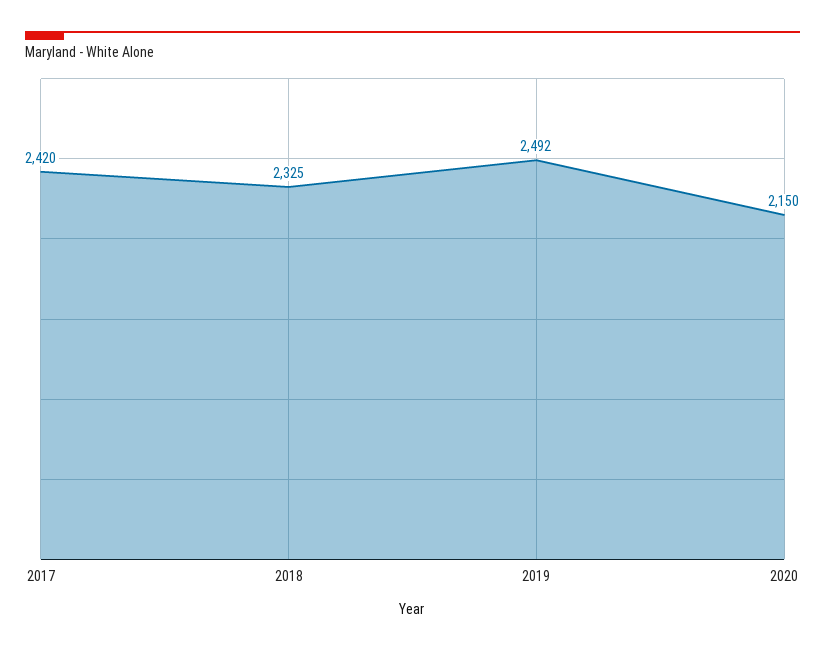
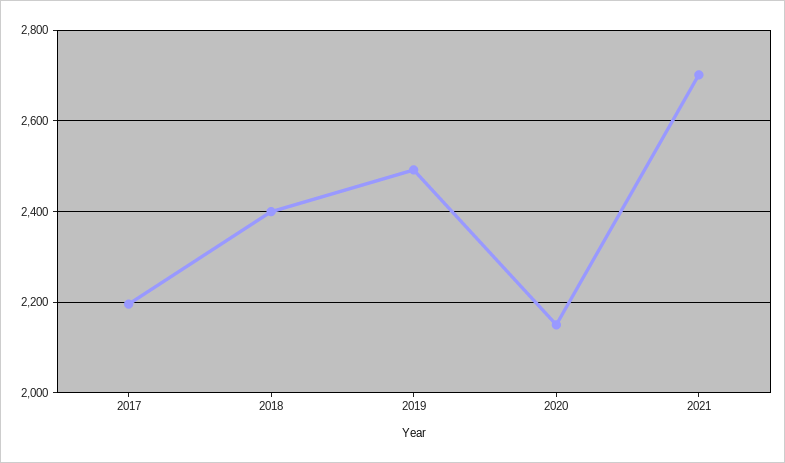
2017: 2420 -> 2200
2018: 2325 -> 2400
2021: none -> 2700

